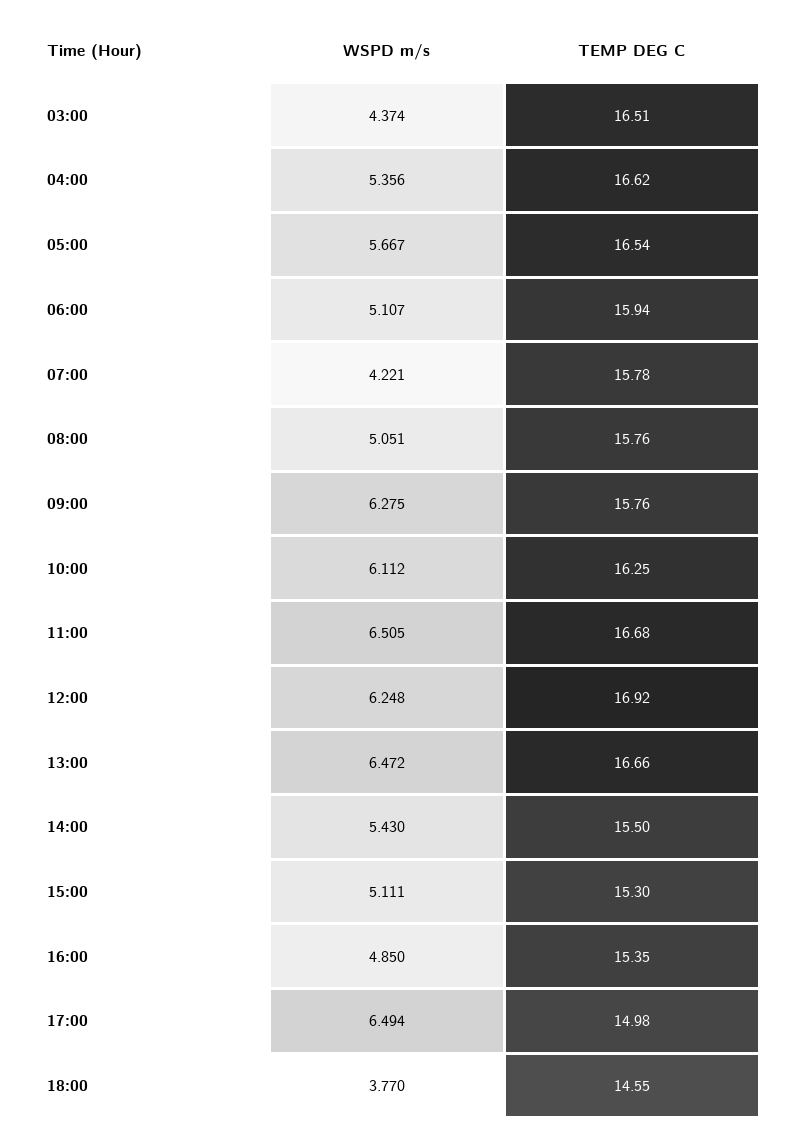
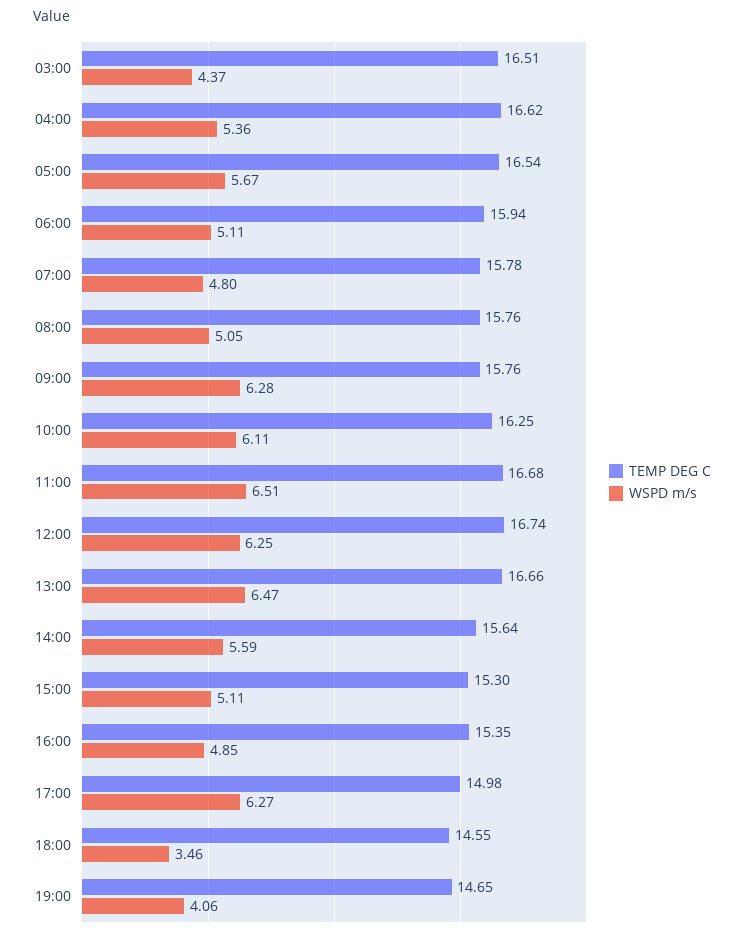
WSPD m/s, 07:00: 4.221 -> 4.8
TEMP DEG C, 12:00: 16.92 -> 16.74
WSPD m/s, 14:00: 5.43 -> 5.59
TEMP DEG C, 14:00: 15.5 -> 15.64
WSPD m/s, 17:00: 6.494 -> 6.27
WSPD m/s, 18:00: 3.77 -> 3.46
TEMP DEG C, 19:00: none -> 14.65
WSPD m/s, 19:00: none -> 4.06

